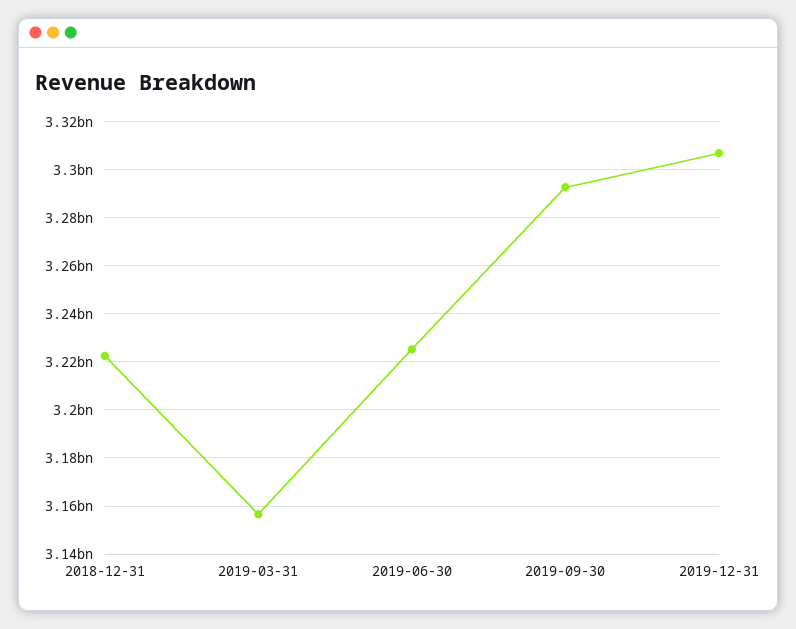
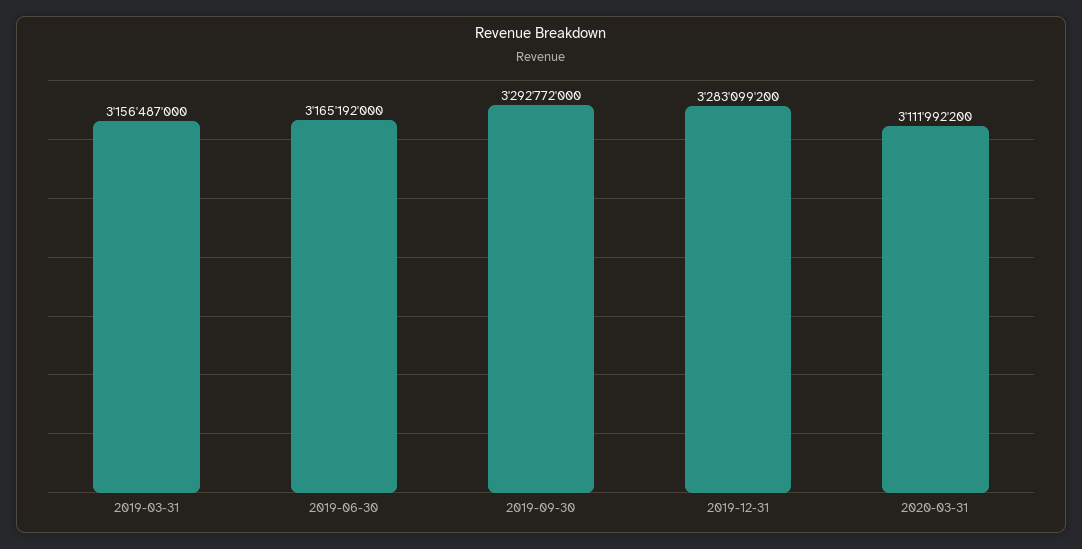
2018-12-31: 3222500000 -> none
2019-06-30: 3225000000 -> 3165192000
2019-12-31: 3307500000 -> 3283099200
2020-03-31: none -> 3111992200

